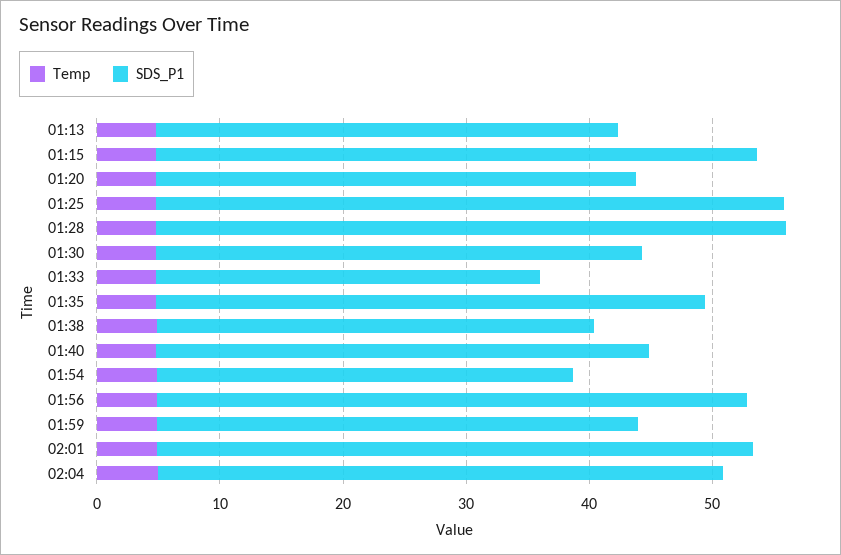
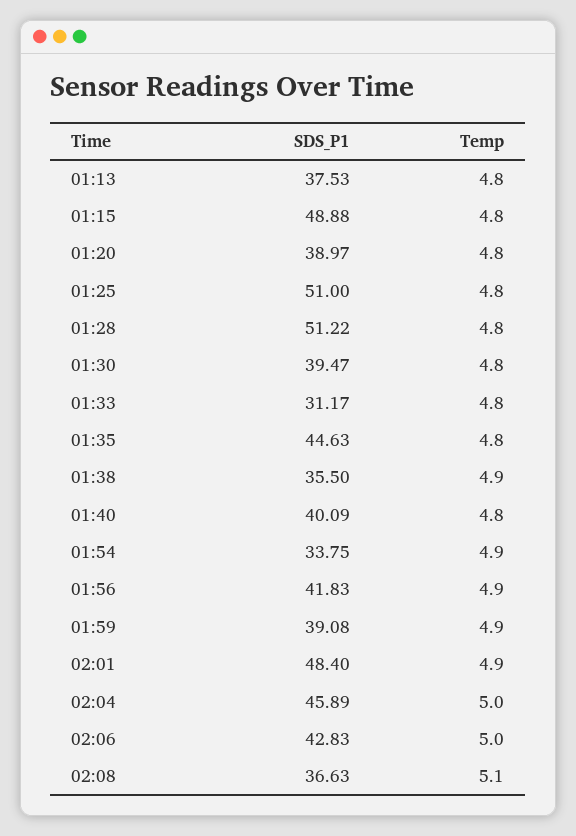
SDS_P1, 01:56: 48 -> 41.83
SDS_P1, 02:06: none -> 42.83
Temp, 02:06: none -> 5
SDS_P1, 02:08: none -> 36.63
Temp, 02:08: none -> 5.1

